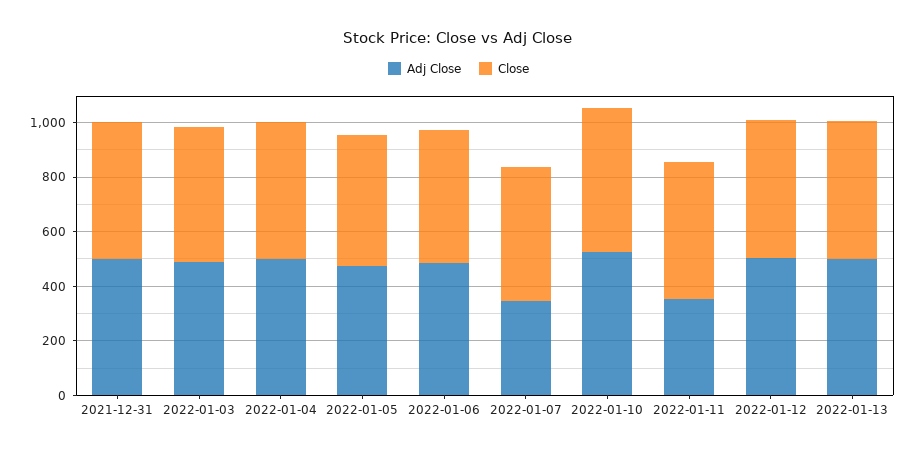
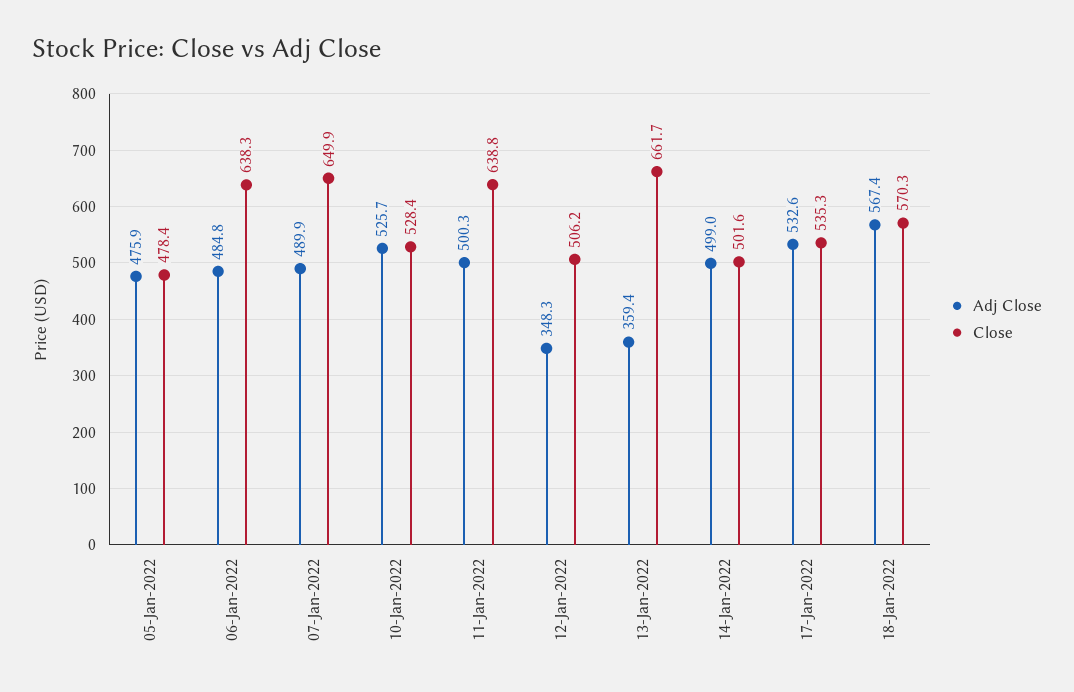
Adj Close, 2021-12-31: 500 -> none
Close, 2021-12-31: 500 -> none
Adj Close, 2022-01-03: 500 -> none
Close, 2022-01-03: 500 -> none
Adj Close, 2022-01-04: 500 -> none
Close, 2022-01-04: 500 -> none
Close, 2022-01-06: 500 -> 638.3
Adj Close, 2022-01-07: 350 -> 489.9
Close, 2022-01-07: 500 -> 649.9
Adj Close, 2022-01-11: 350 -> 500.3
Close, 2022-01-11: 500 -> 638.8
Adj Close, 2022-01-12: 500 -> 348.3
Adj Close, 2022-01-13: 500 -> 359.4
Close, 2022-01-13: 500 -> 661.7
Adj Close, 14-Jan-2022: none -> 499
Close, 14-Jan-2022: none -> 501.6
Adj Close, 17-Jan-2022: none -> 532.6
Close, 17-Jan-2022: none -> 535.3
Adj Close, 18-Jan-2022: none -> 567.4
Close, 18-Jan-2022: none -> 570.3

